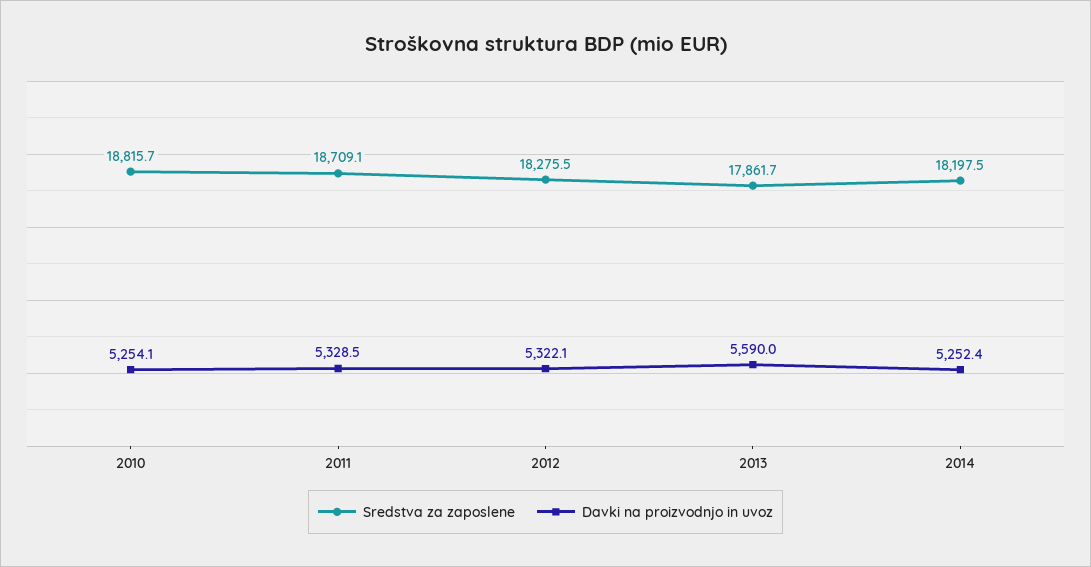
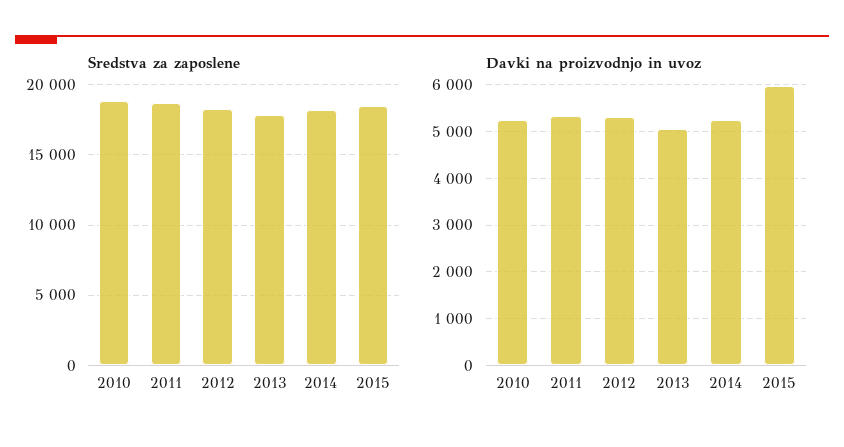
Davki na proizvodnjo in uvoz, 2013: 5590 -> 5000
Sredstva za zaposlene, 2015: none -> 18500
Davki na proizvodnjo in uvoz, 2015: none -> 6000

